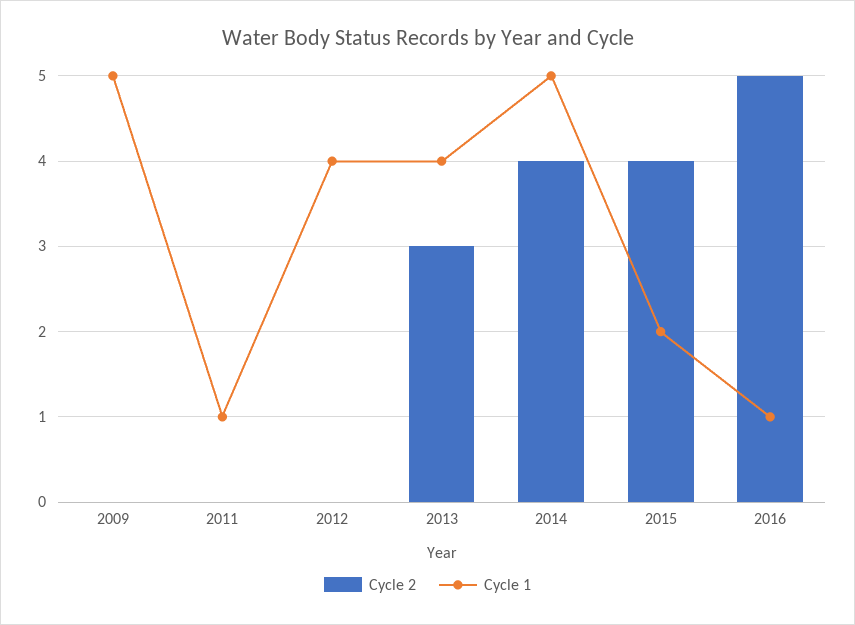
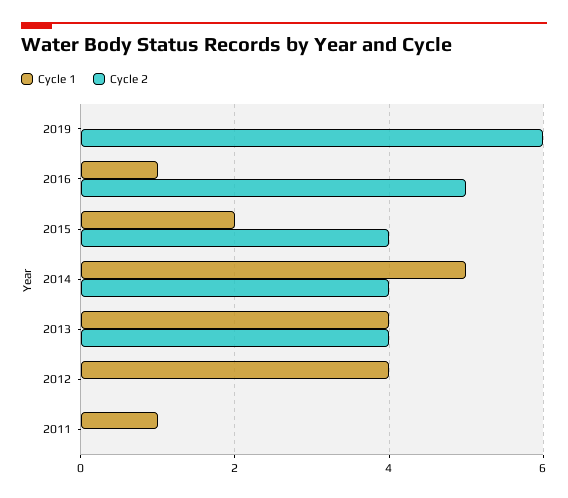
Cycle 2, 2009: 0 -> none
Cycle 1, 2009: 5 -> none
Cycle 2, 2013: 3 -> 4
Cycle 1, 2019: none -> 0
Cycle 2, 2019: none -> 6

